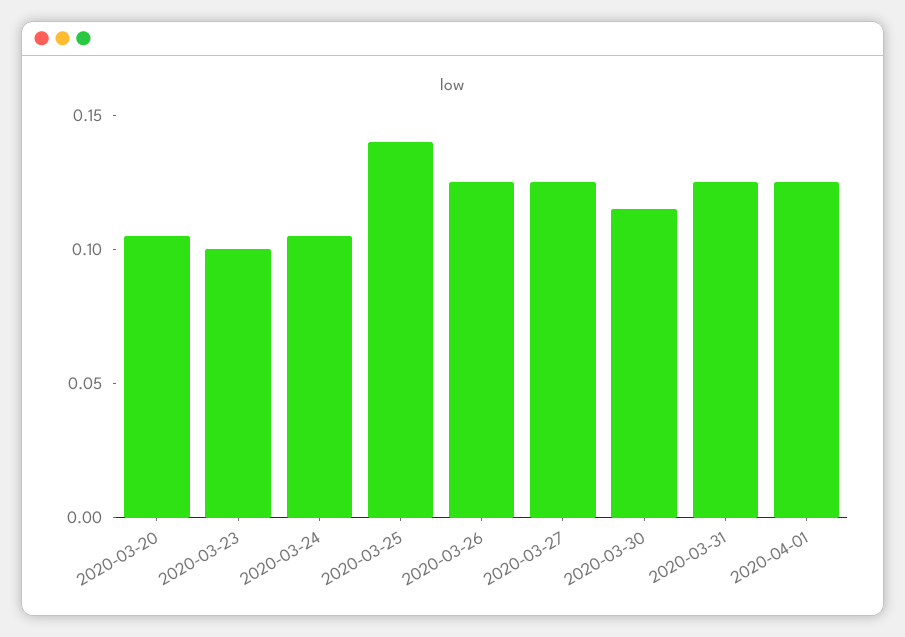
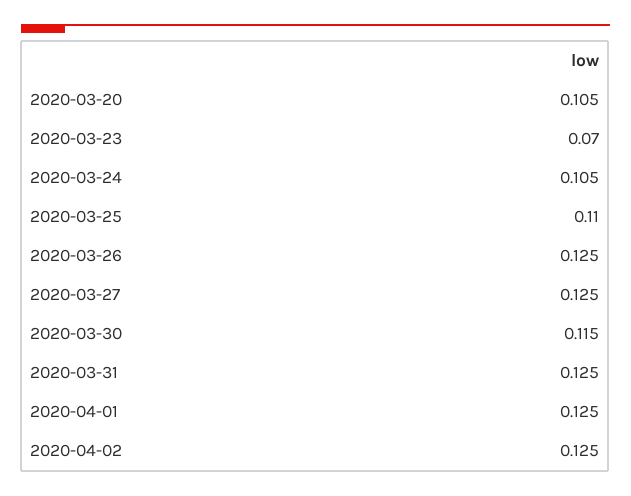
2020-03-23: 0.1 -> 0.07
2020-03-25: 0.14 -> 0.11
2020-04-02: none -> 0.125

